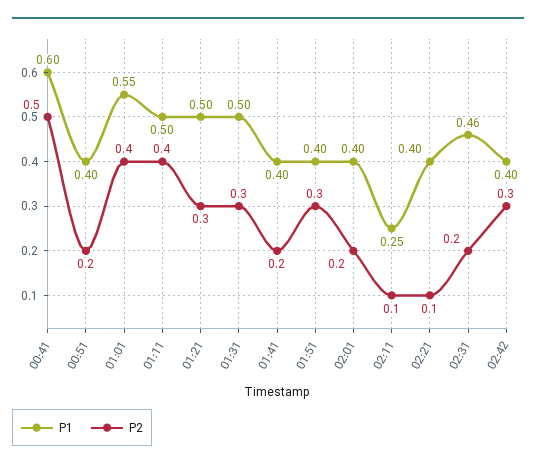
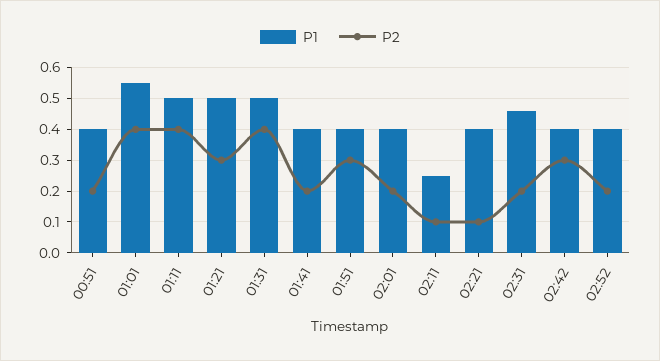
P1, 00:41: 0.6 -> none
P2, 00:41: 0.5 -> none
P2, 01:31: 0.3 -> 0.4
P1, 02:52: none -> 0.4
P2, 02:52: none -> 0.2

